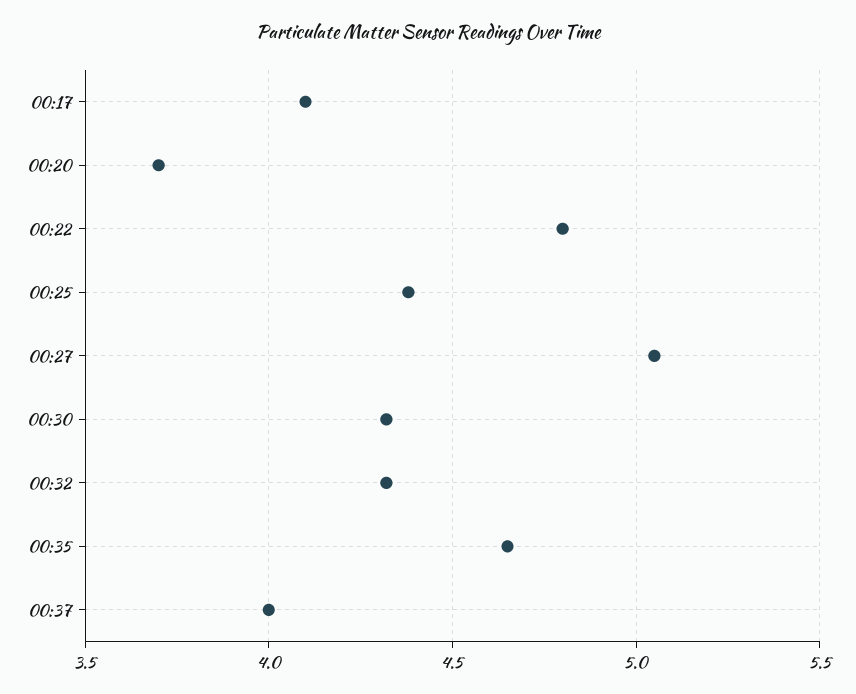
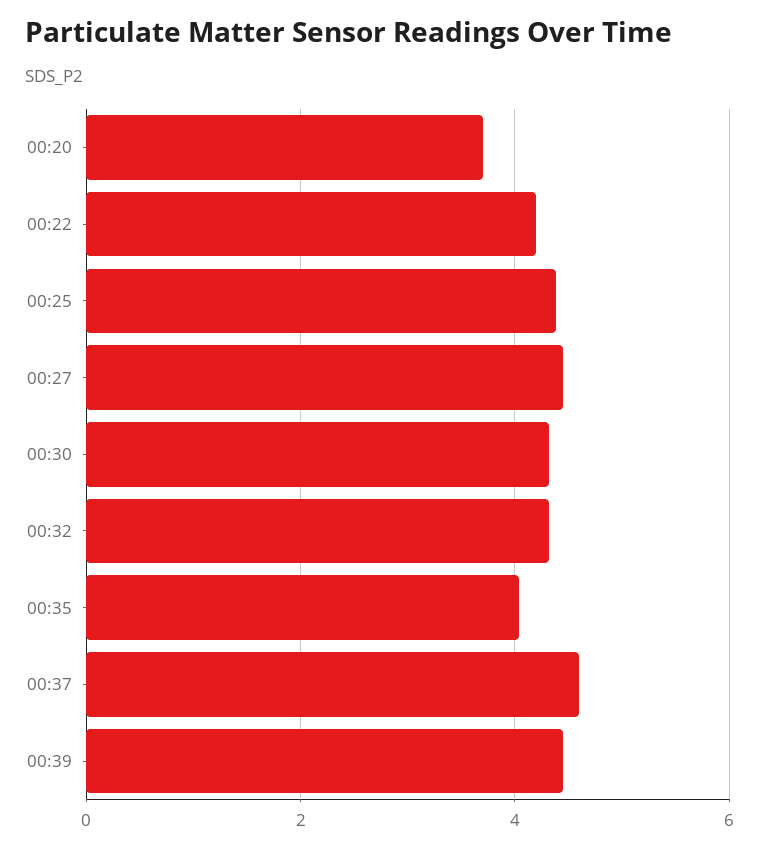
00:17: 4.1 -> none
00:22: 4.8 -> 4.2
00:27: 5.05 -> 4.4
00:35: 4.65 -> 4
00:37: 4 -> 4.6
00:39: none -> 4.4

